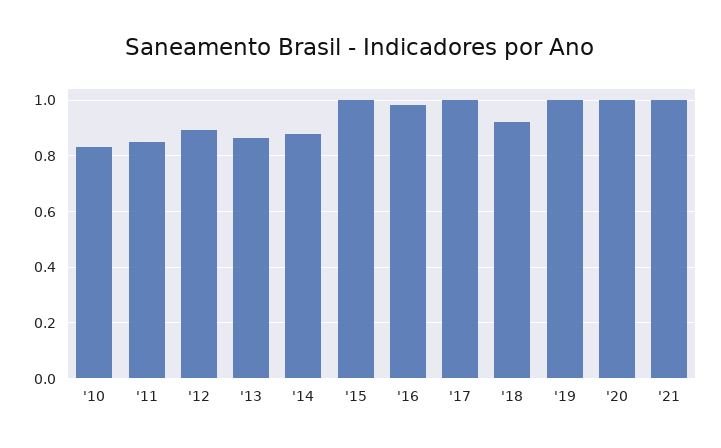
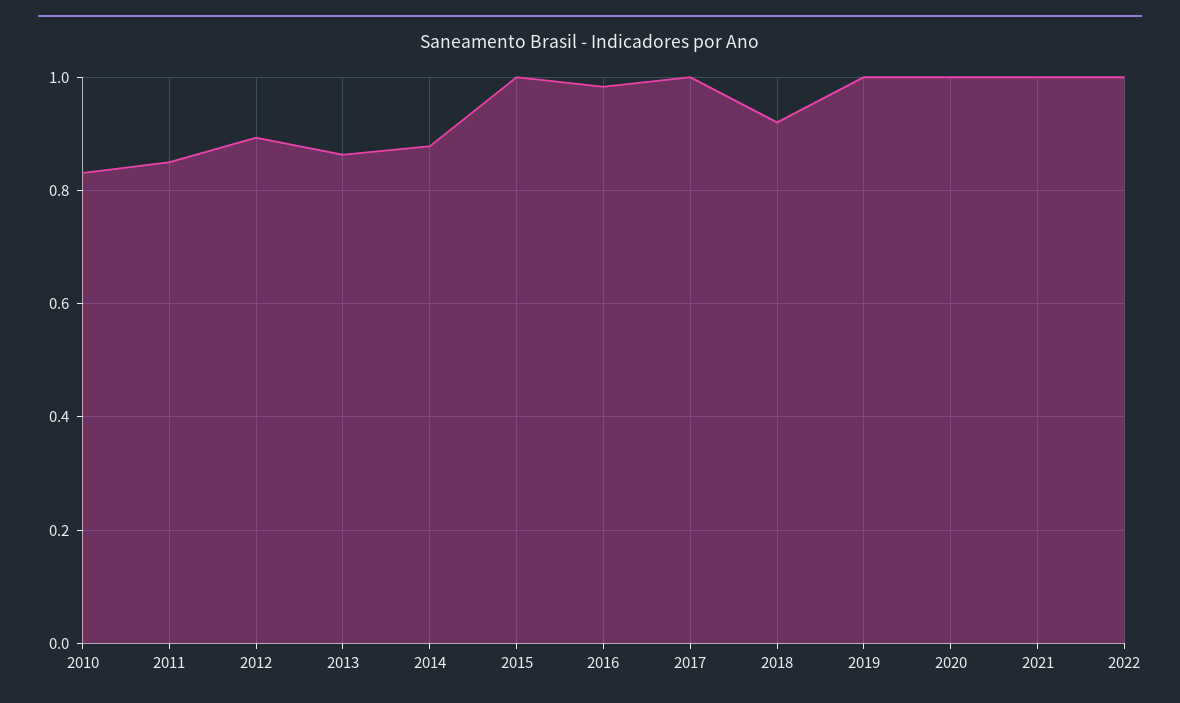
2022: none -> 1

